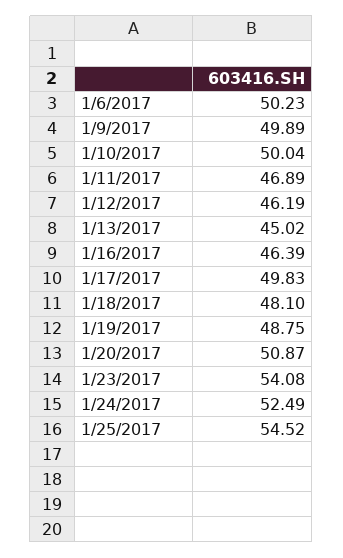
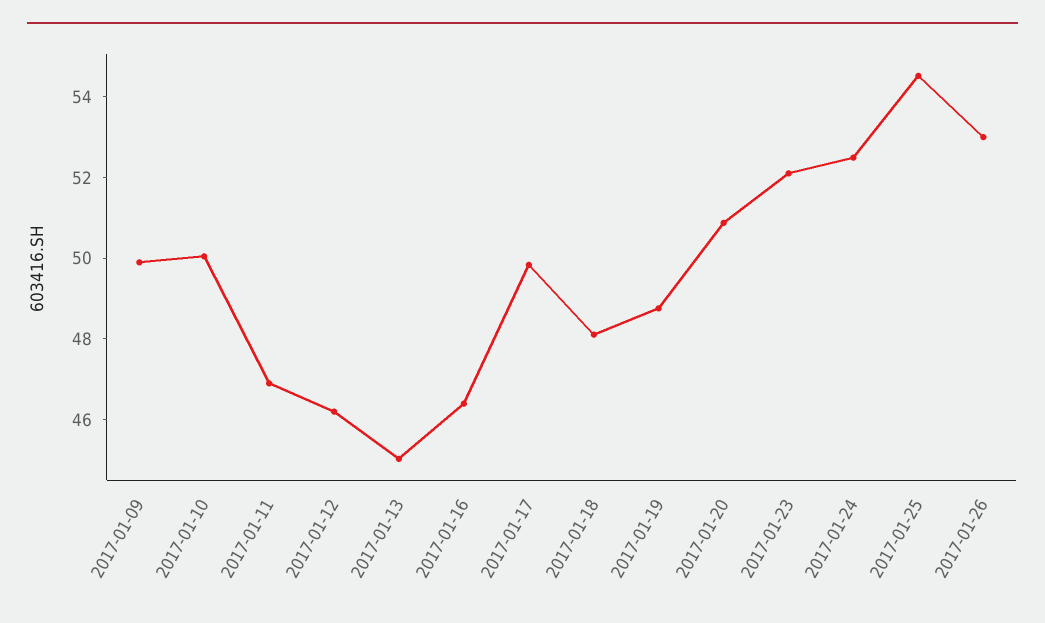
1/6/2017: 50.23 -> none
1/23/2017: 54.08 -> 52
2017-01-26: none -> 53

